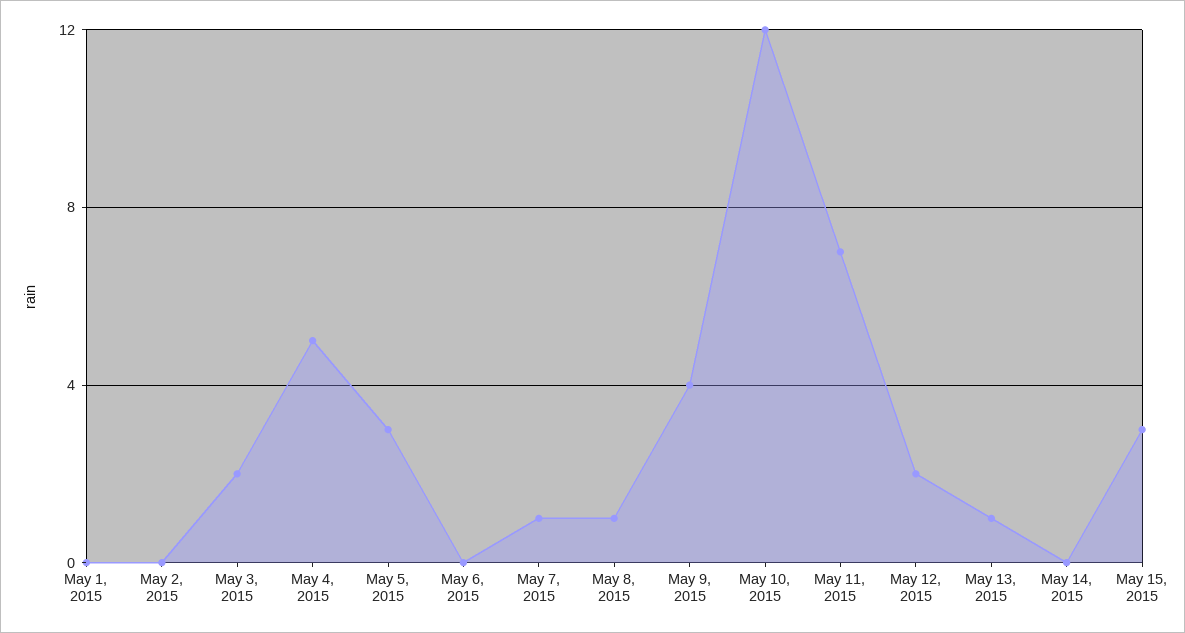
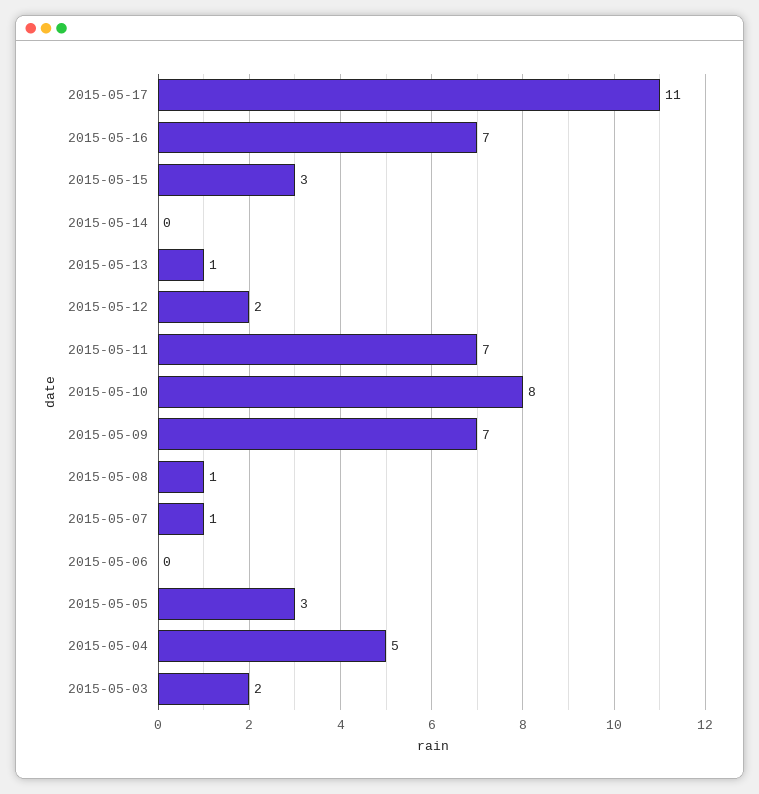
May 1, 2015: 0 -> none
May 2, 2015: 0 -> none
May 9, 2015: 4 -> 7
May 10, 2015: 12 -> 8
2015-05-17: none -> 11
2015-05-16: none -> 7

